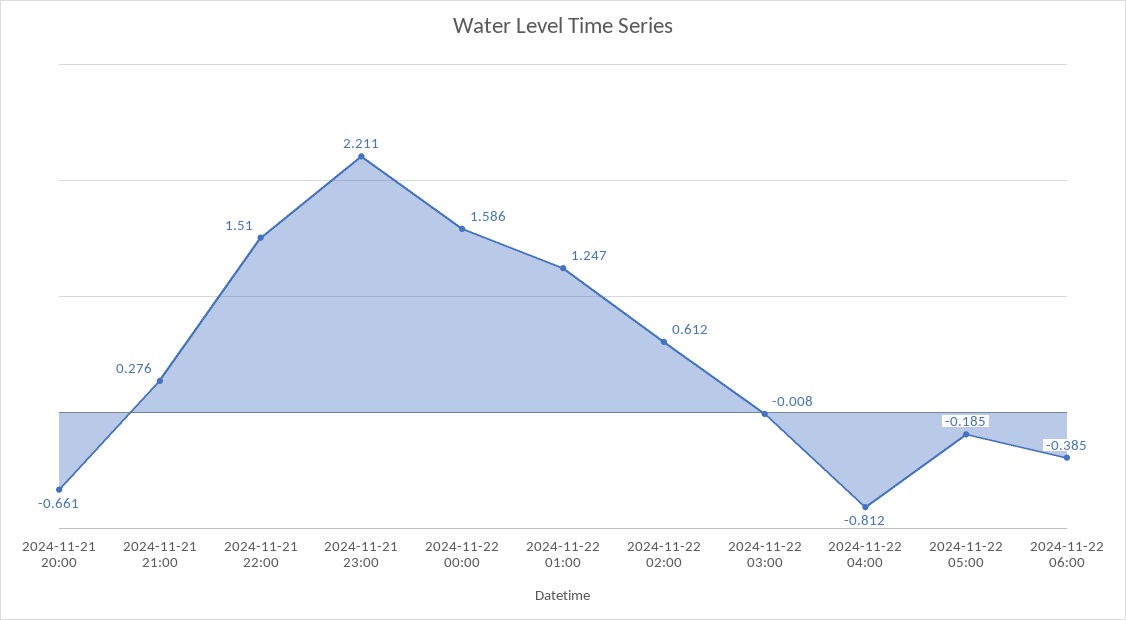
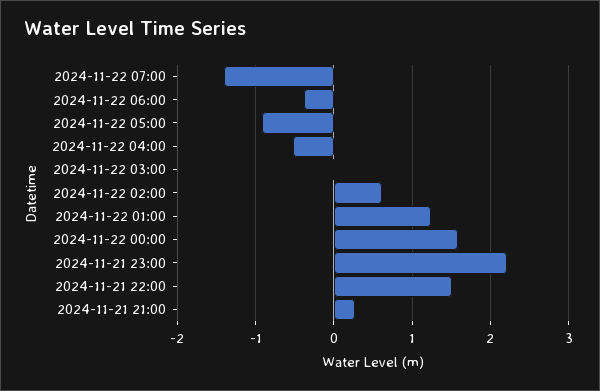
2024-11-21 20:00: -0.661 -> none
2024-11-22 04:00: -0.812 -> -0.5
2024-11-22 05:00: -0.185 -> -0.9
2024-11-22 07:00: none -> -1.4

